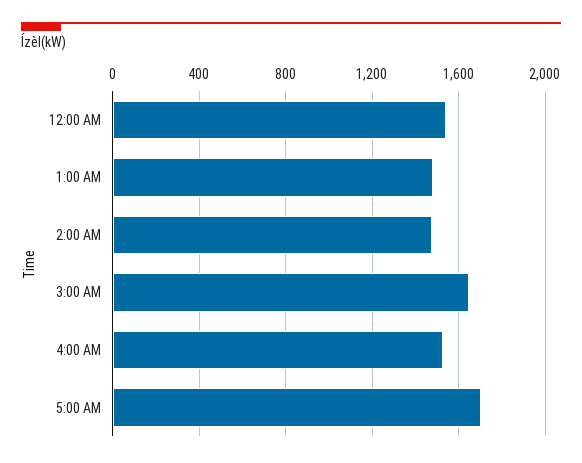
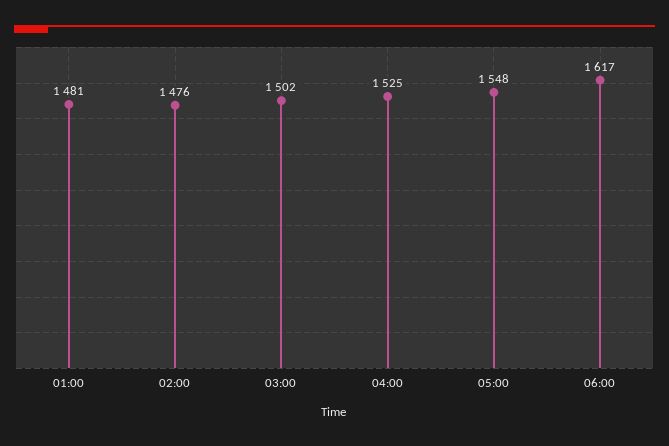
12:00 AM: 1550 -> none
3:00 AM: 1650 -> 1502
5:00 AM: 1700 -> 1548
06:00: none -> 1617

